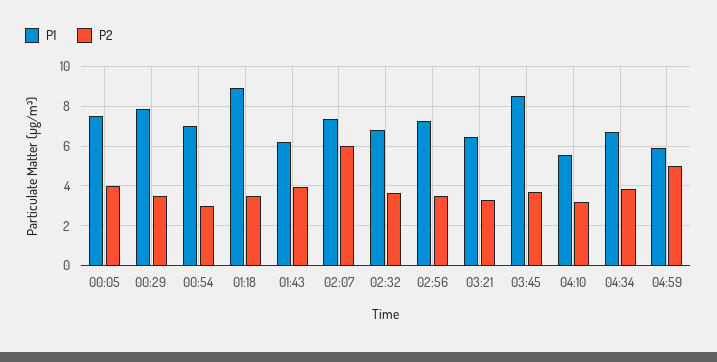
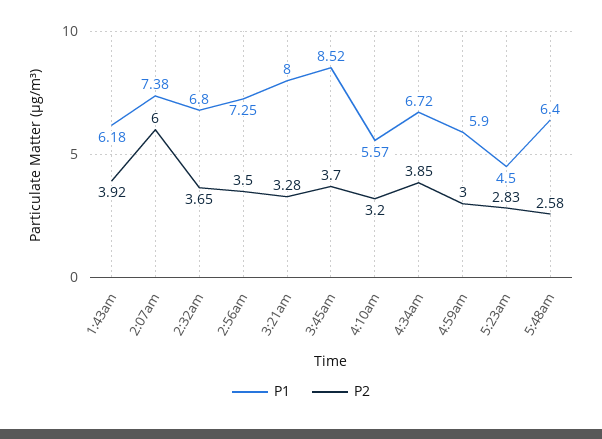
P1, 00:05: 7.5 -> none
P2, 00:05: 4 -> none
P1, 00:29: 8 -> none
P2, 00:29: 3.5 -> none
P1, 00:54: 7 -> none
P2, 00:54: 3 -> none
P1, 01:18: 9 -> none
P2, 01:18: 3.5 -> none
P1, 03:21: 6.5 -> 8
P2, 04:59: 5 -> 3
P1, 5:23am: none -> 4.5
P2, 5:23am: none -> 2.83
P1, 5:48am: none -> 6.4
P2, 5:48am: none -> 2.58

